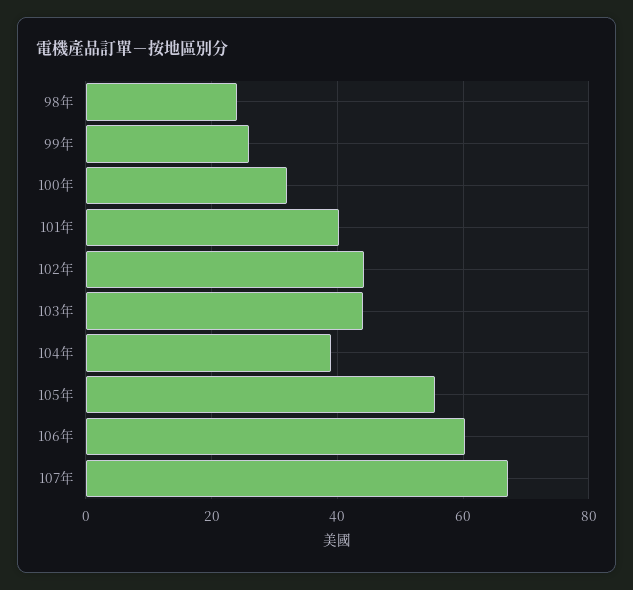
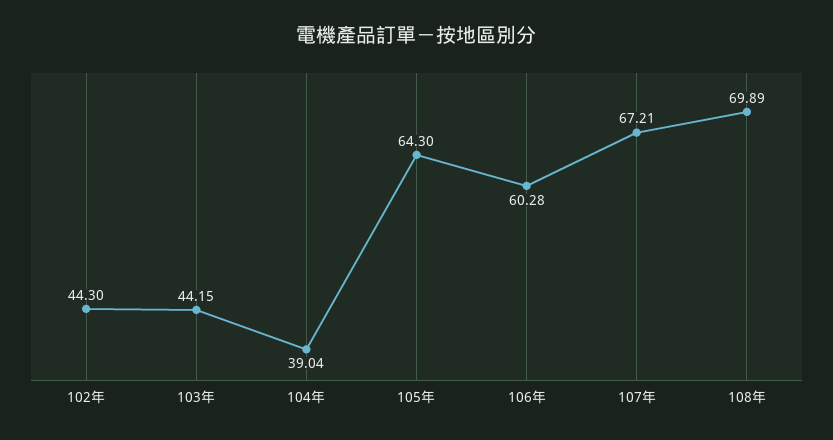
98年: 24 -> none
99年: 26 -> none
100年: 32 -> none
101年: 40 -> none
105年: 56 -> 64.3
108年: none -> 69.89

